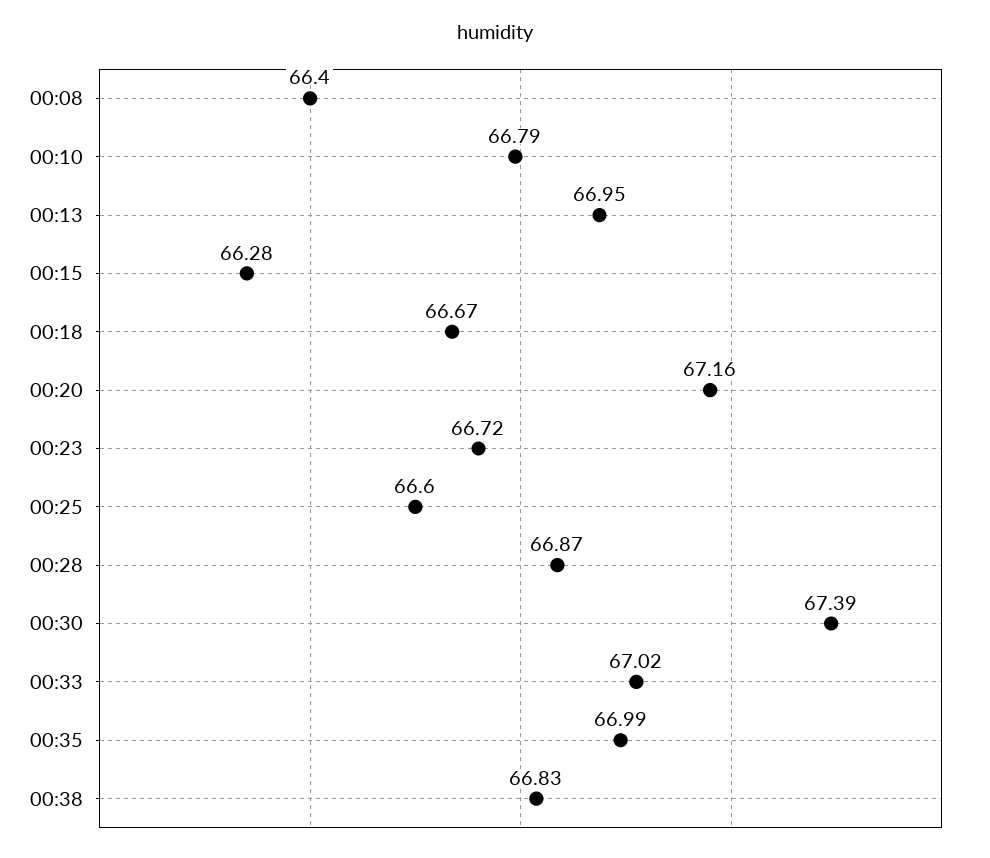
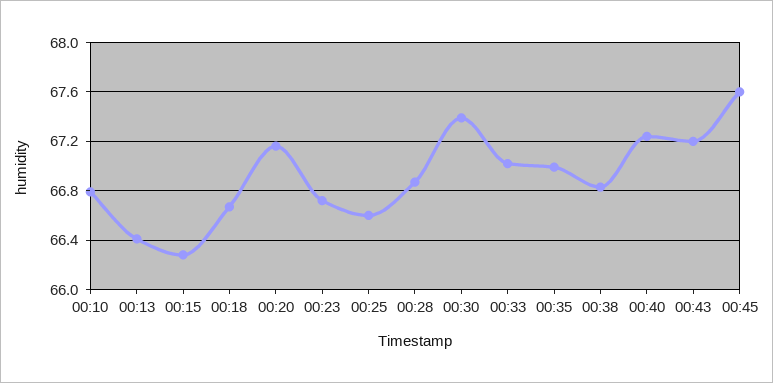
00:08: 66.4 -> none
00:13: 66.95 -> 66.4
00:40: none -> 67.25
00:43: none -> 67.2
00:45: none -> 67.6

